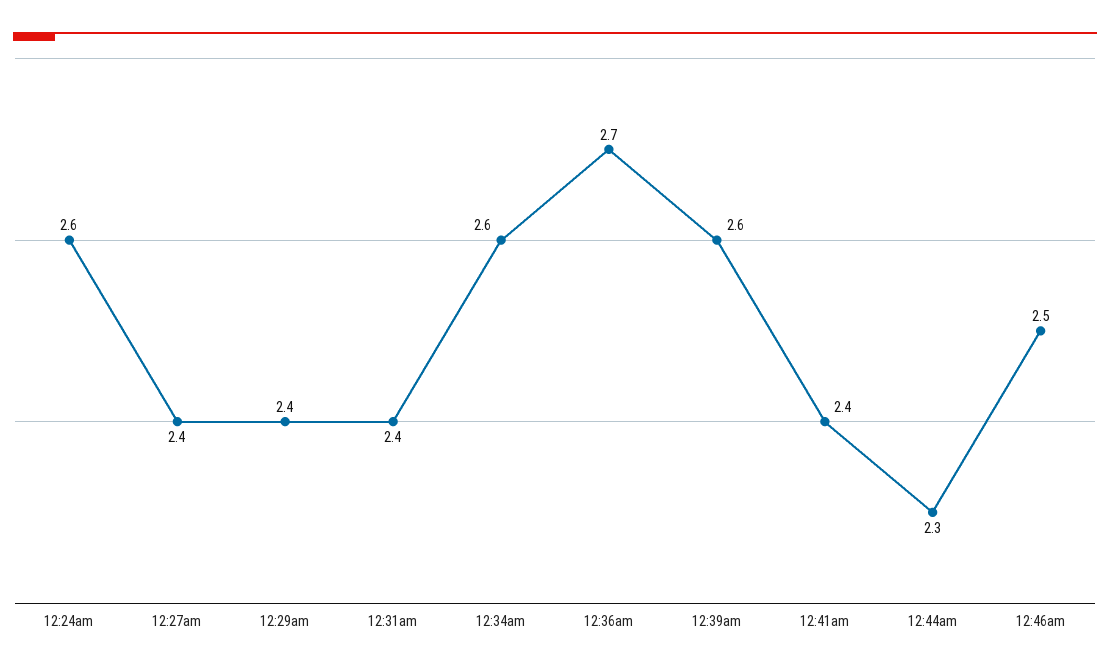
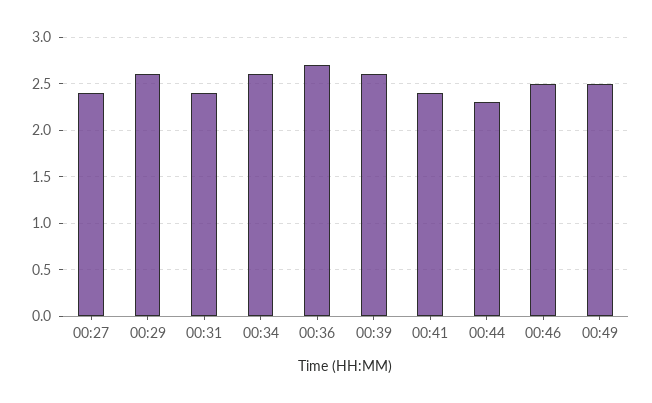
12:24am: 2.6 -> none
12:29am: 2.4 -> 2.6
00:49: none -> 2.5

